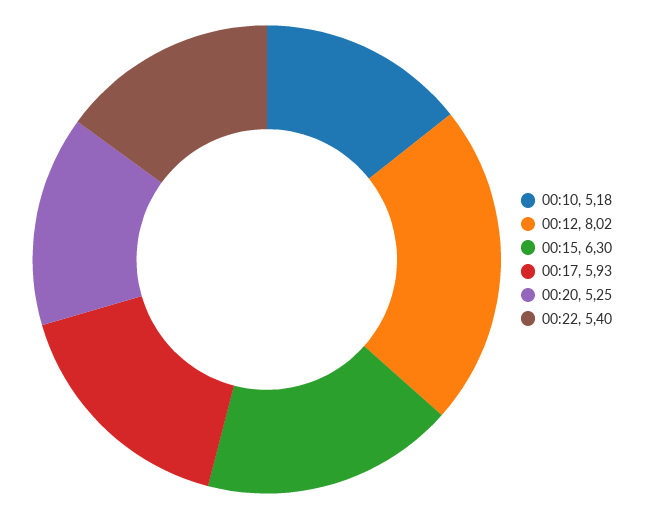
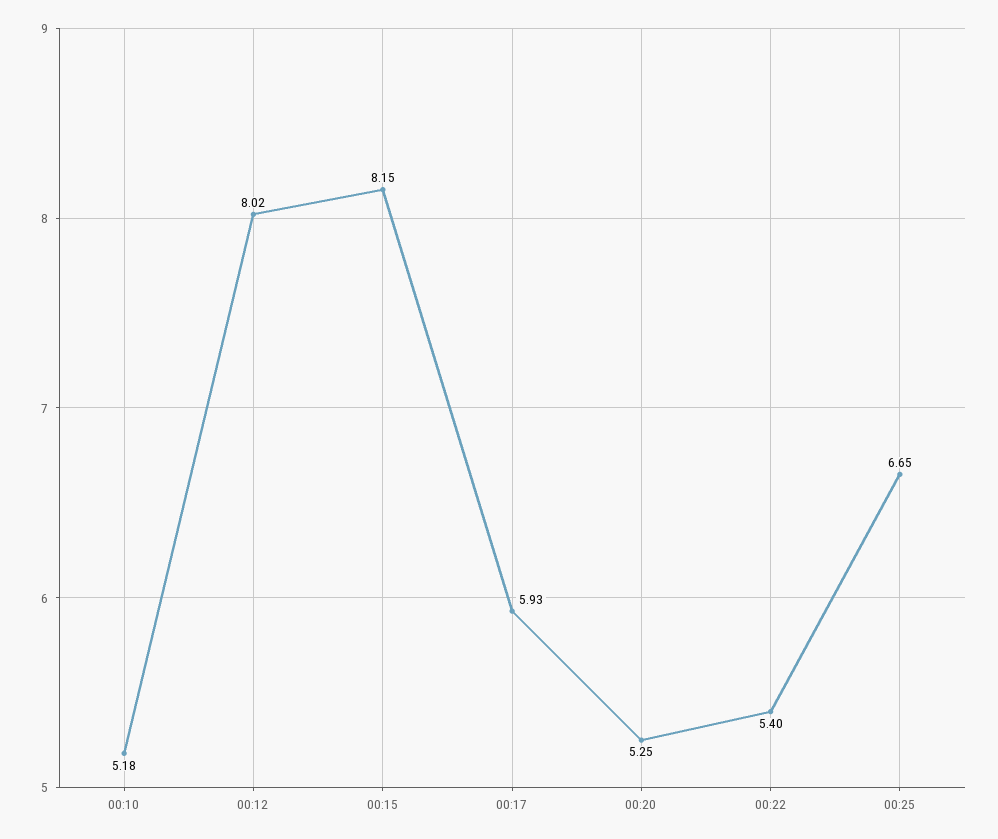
00:15: 6.3 -> 8.15
00:25: none -> 6.65

